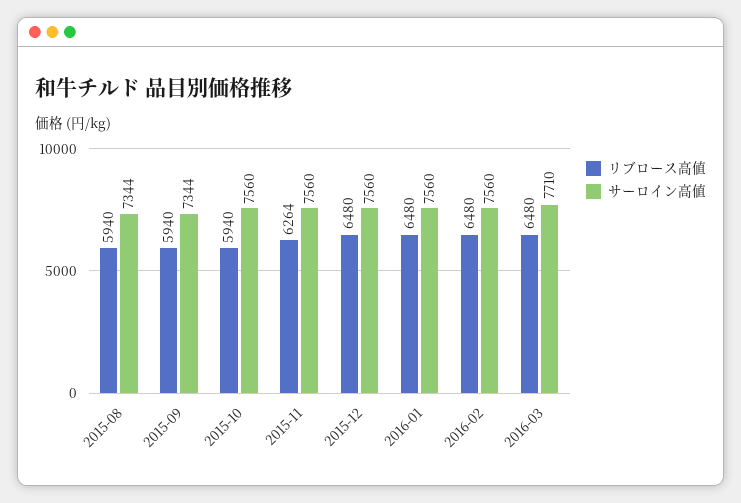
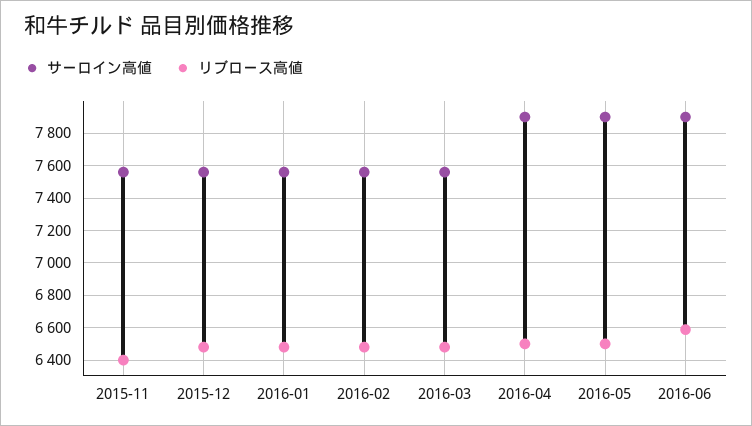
リブロース高値, 2015-08: 5940 -> none
サーロイン高値, 2015-08: 7344 -> none
リブロース高値, 2015-09: 5940 -> none
サーロイン高値, 2015-09: 7344 -> none
リブロース高値, 2015-10: 5940 -> none
サーロイン高値, 2015-10: 7560 -> none
リブロース高値, 2015-11: 6264 -> 6400
サーロイン高値, 2016-03: 7710 -> 7550
サーロイン高値, 2016-04: none -> 7900
リブロース高値, 2016-04: none -> 6500
サーロイン高値, 2016-05: none -> 7900
リブロース高値, 2016-05: none -> 6500
サーロイン高値, 2016-06: none -> 7900
リブロース高値, 2016-06: none -> 6600

